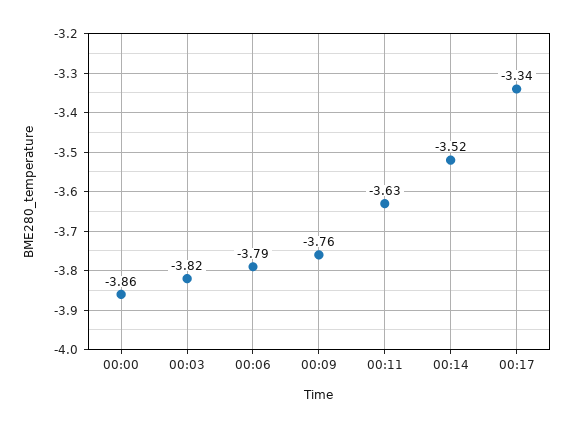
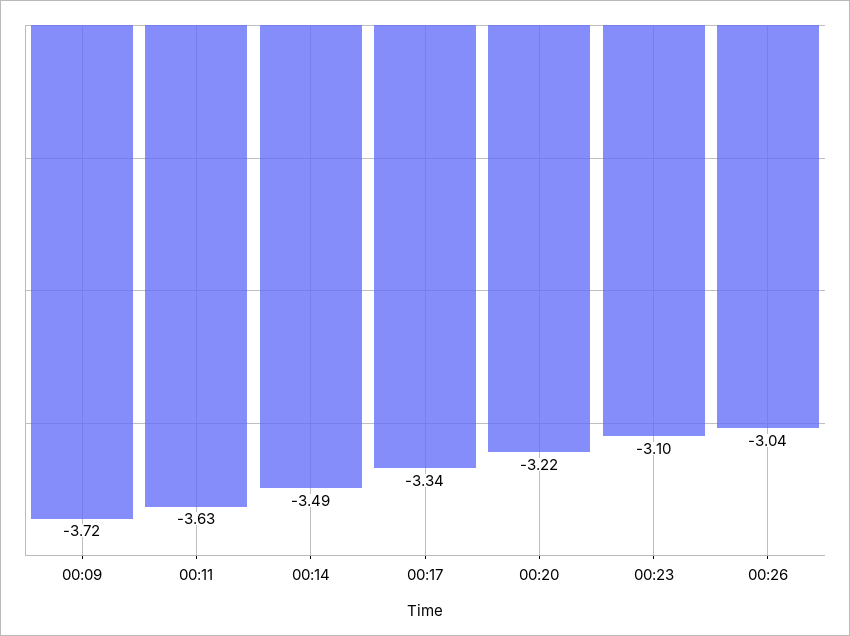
00:00: -3.86 -> none
00:03: -3.82 -> none
00:06: -3.79 -> none
00:09: -3.76 -> -3.72
00:14: -3.52 -> -3.49
00:20: none -> -3.22
00:23: none -> -3.1
00:26: none -> -3.04

